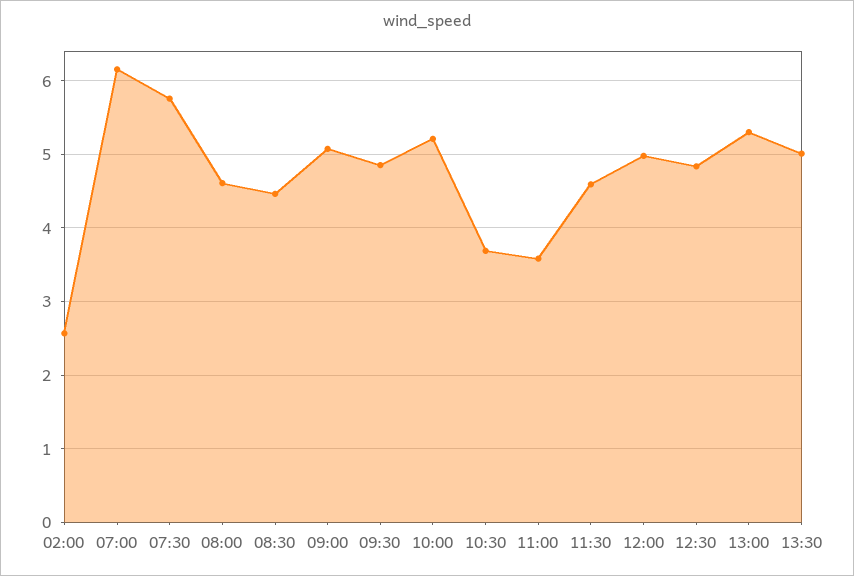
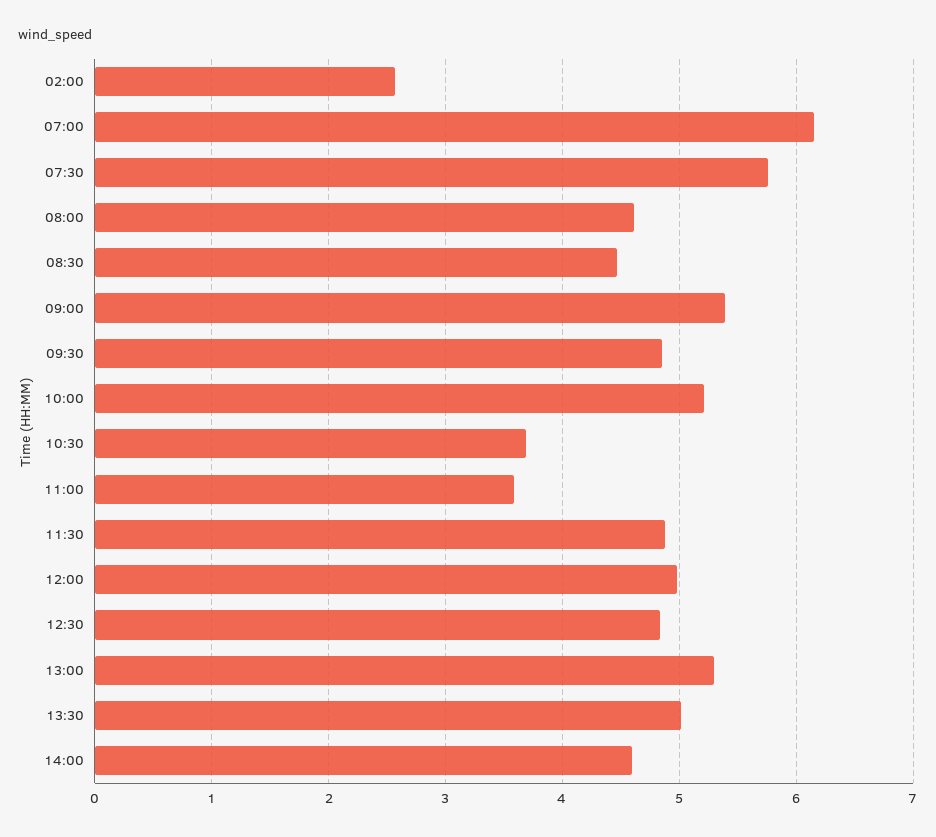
09:00: 5.1 -> 5.4
11:30: 4.6 -> 4.9
14:00: none -> 4.6

